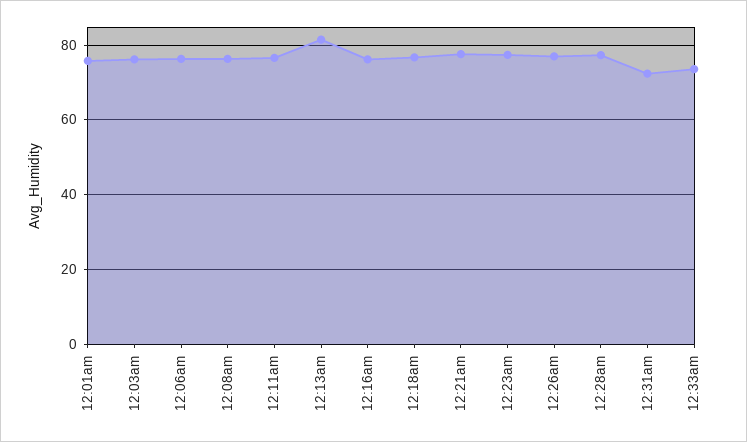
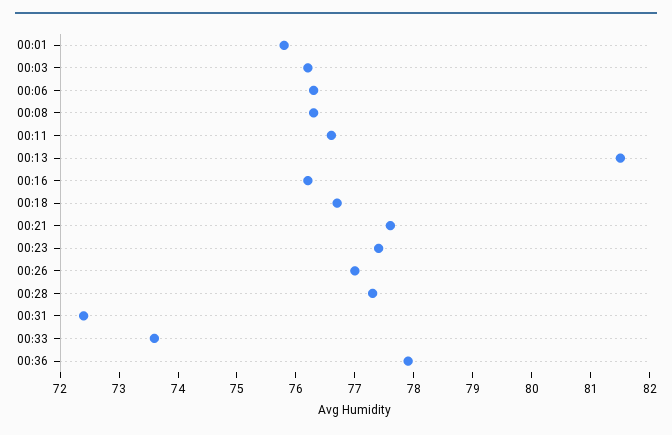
00:36: none -> 78

